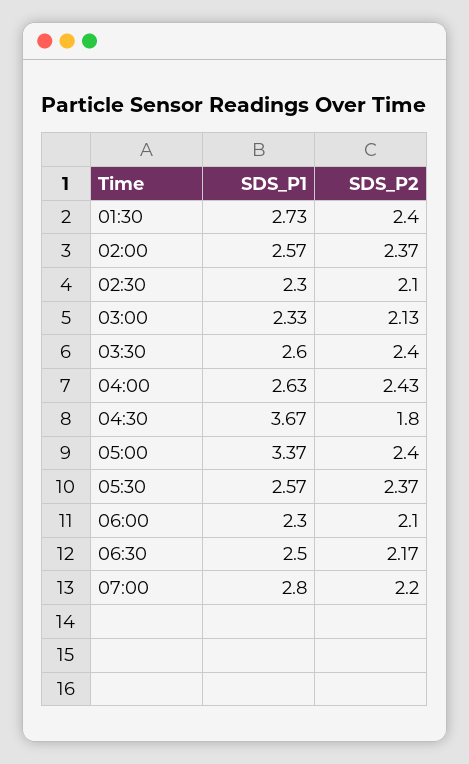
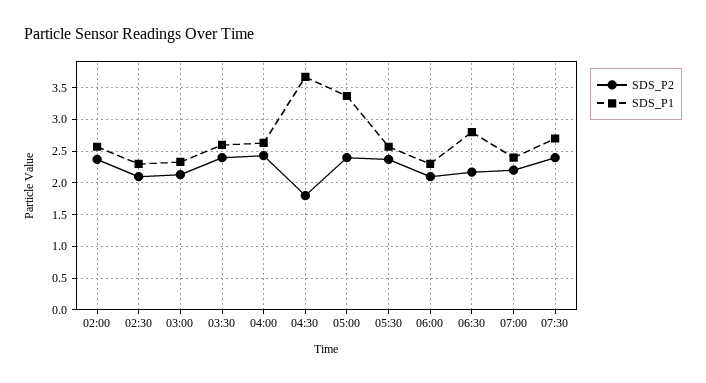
SDS_P1, 01:30: 2.73 -> none
SDS_P2, 01:30: 2.4 -> none
SDS_P1, 06:30: 2.5 -> 2.8
SDS_P1, 07:00: 2.8 -> 2.4
SDS_P2, 07:30: none -> 2.4
SDS_P1, 07:30: none -> 2.7

